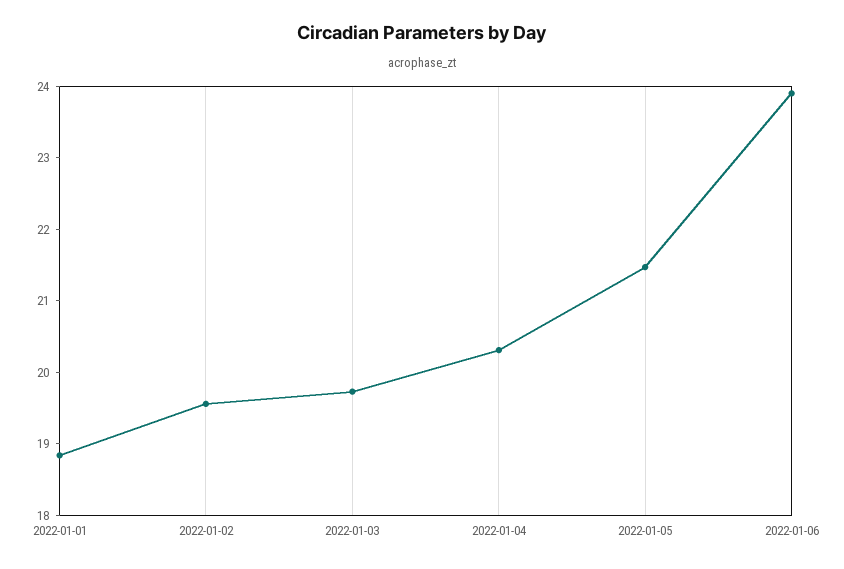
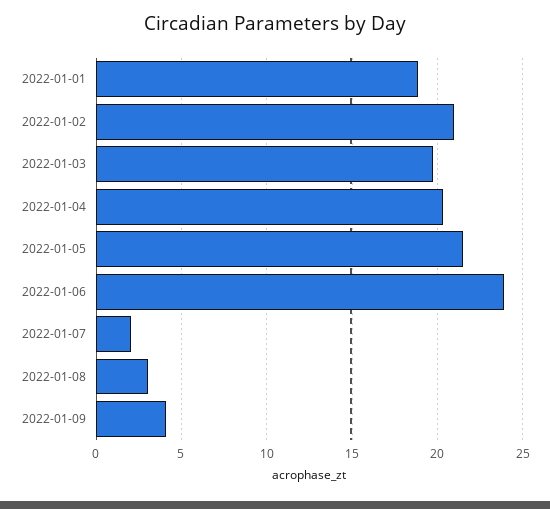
2022-01-02: 19.6 -> 21
2022-01-07: none -> 2
2022-01-08: none -> 3
2022-01-09: none -> 4

